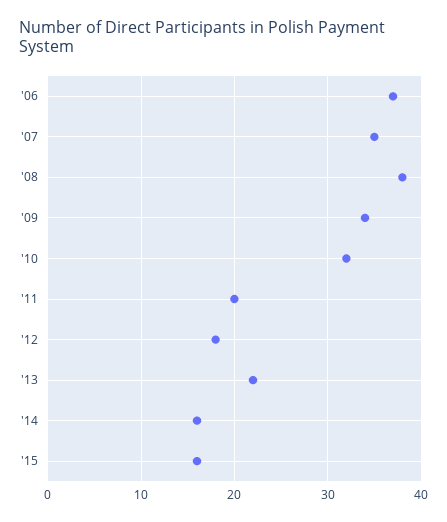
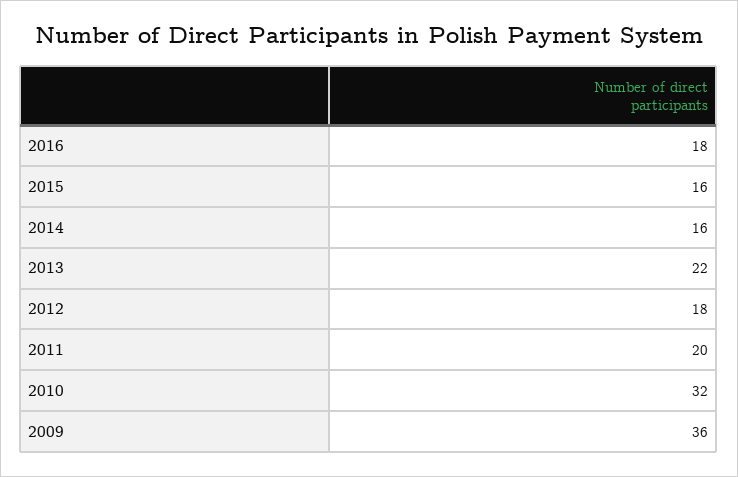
'06: 37 -> none
'07: 35 -> none
'08: 38 -> none
'09: 34 -> 36
2016: none -> 18

